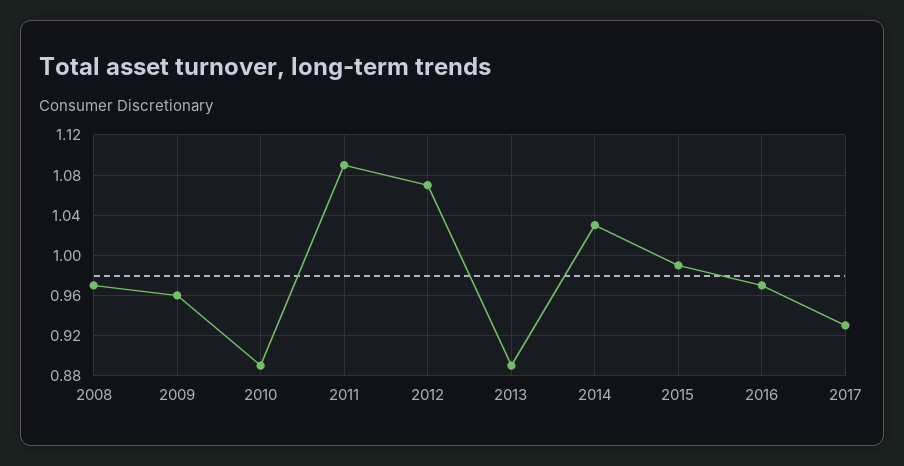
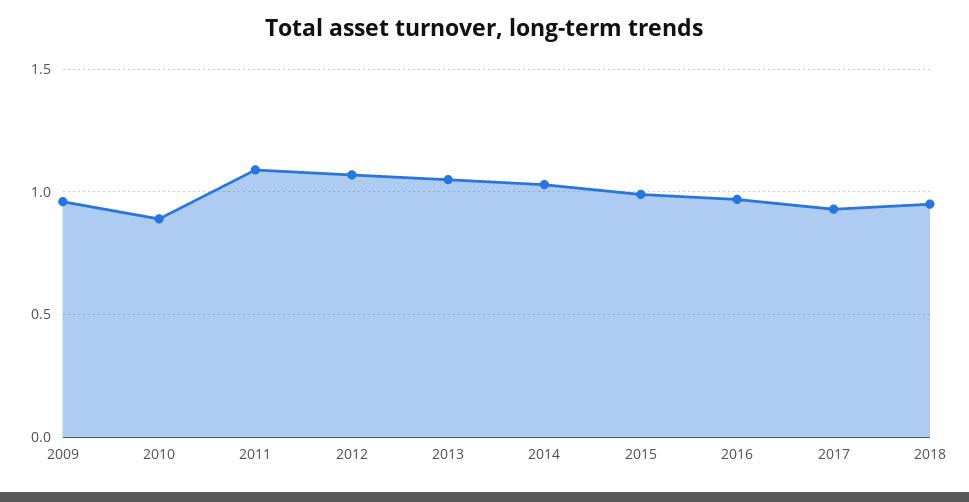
2008: 0.97 -> none
2013: 0.89 -> 1.05
2018: none -> 0.95

